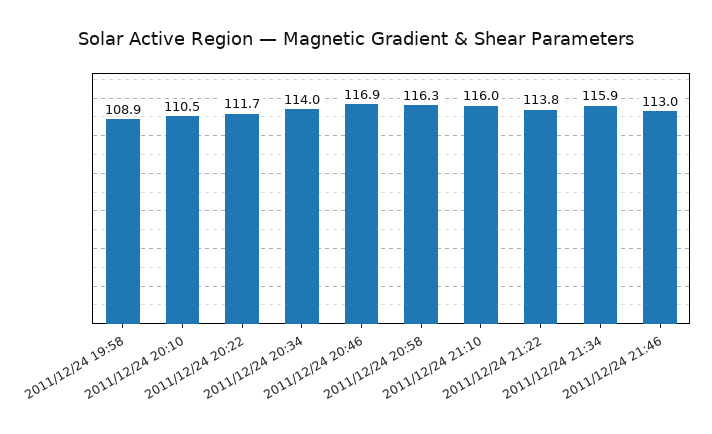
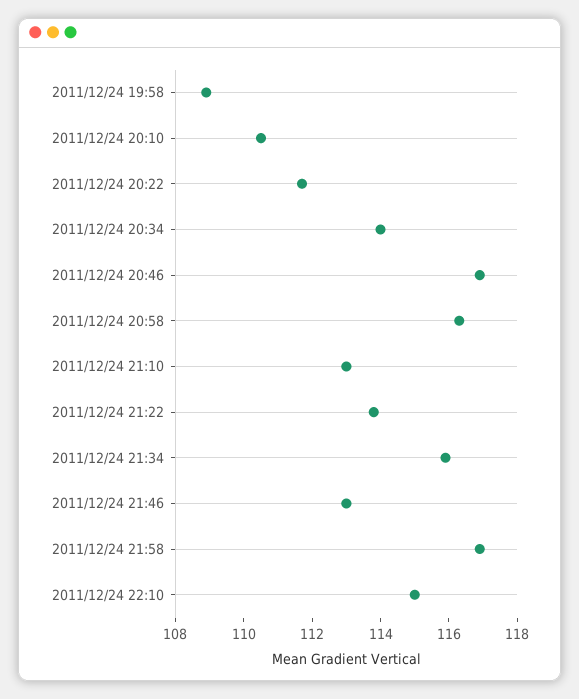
2011/12/24 21:10: 116 -> 113
2011/12/24 21:58: none -> 117
2011/12/24 22:10: none -> 115

